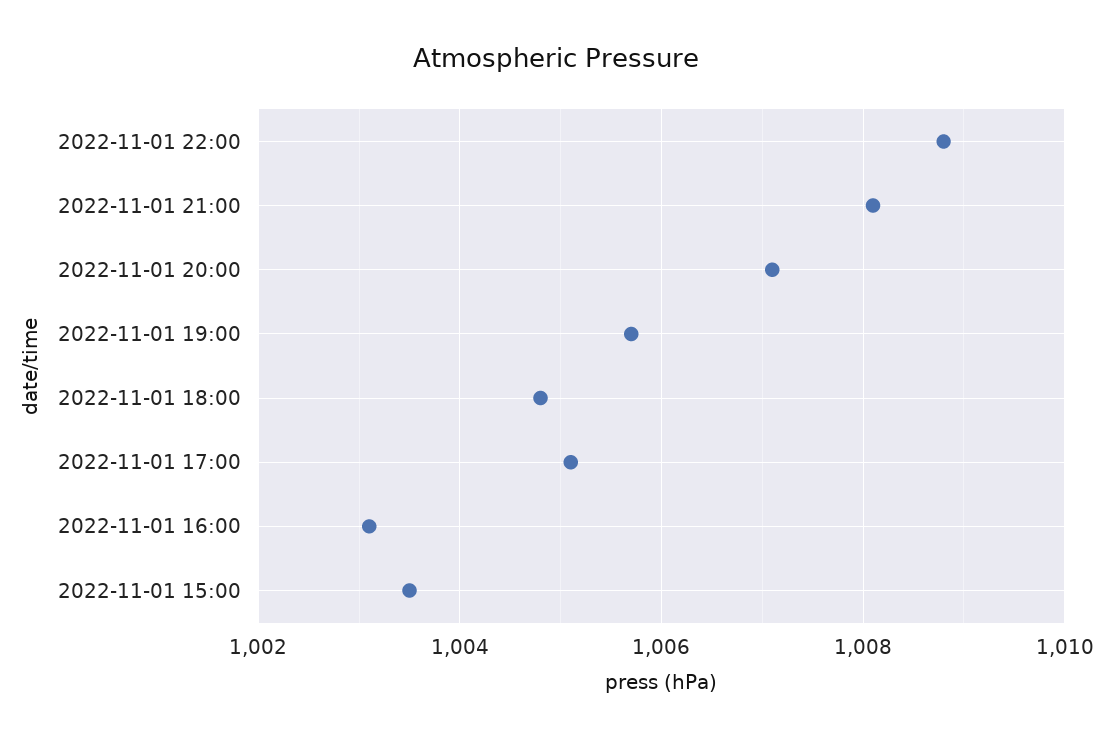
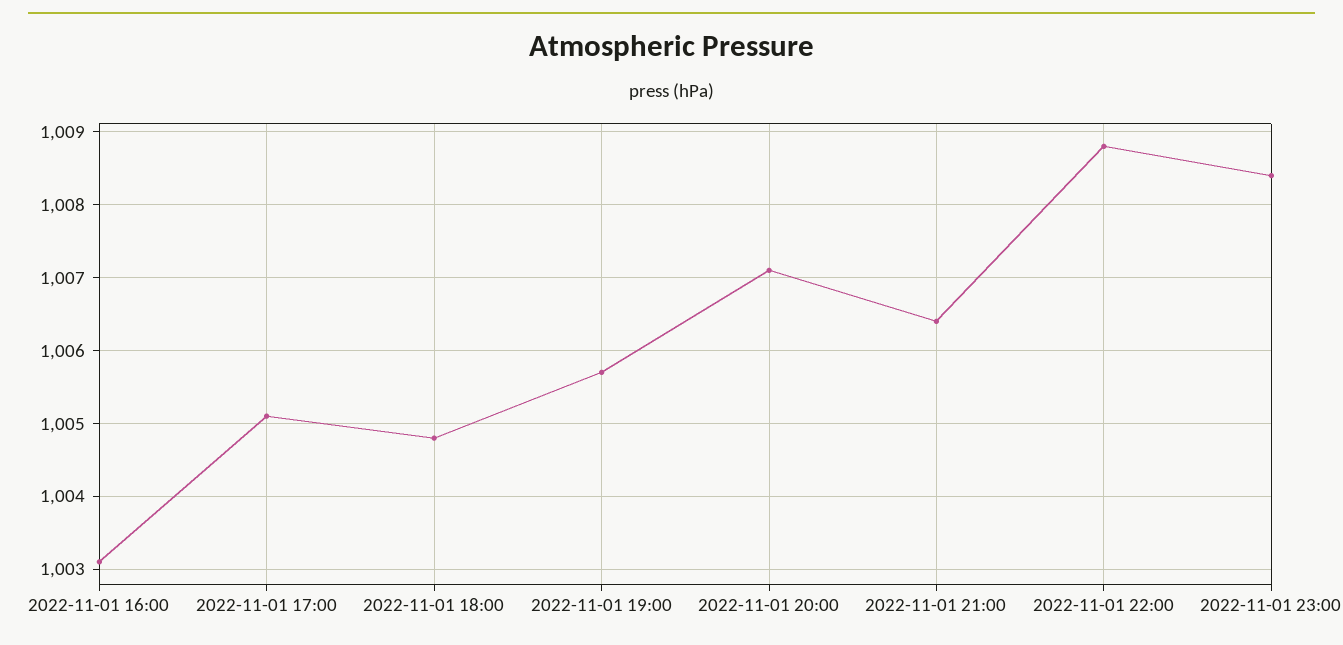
2022-11-01 21:00: 1008 -> 1006.4
2022-11-01 15:00: 1003.5 -> none
2022-11-01 23:00: none -> 1008.4

